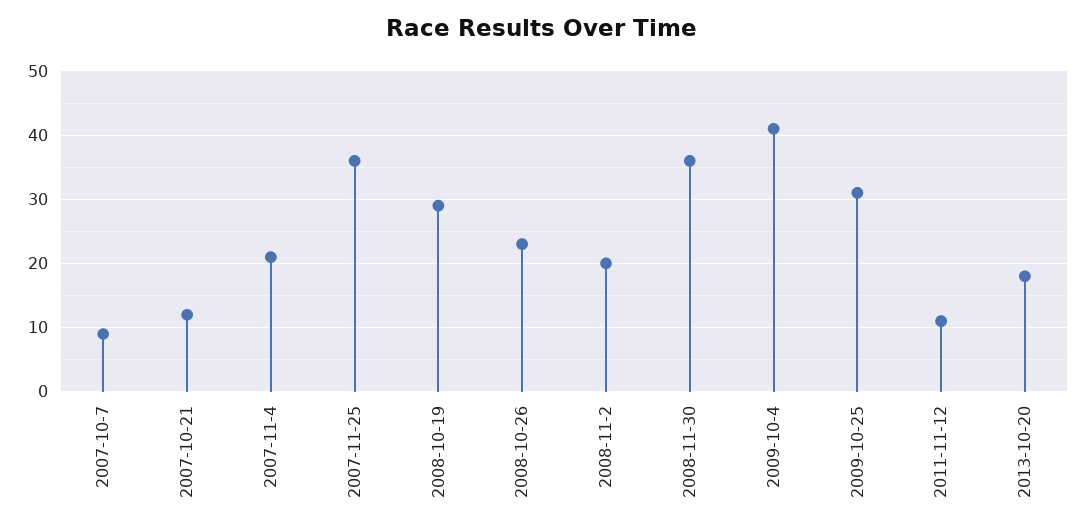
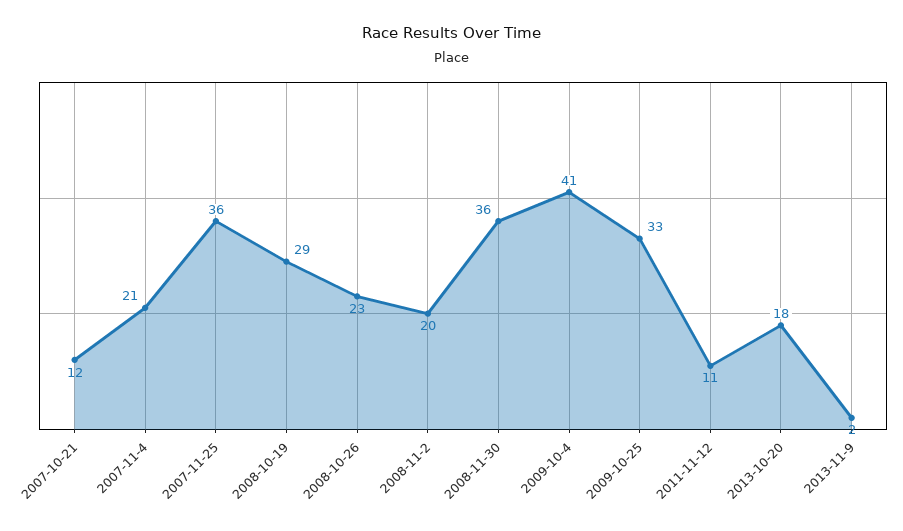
2007-10-7: 9 -> none
2009-10-25: 31 -> 33
2013-11-9: none -> 2

